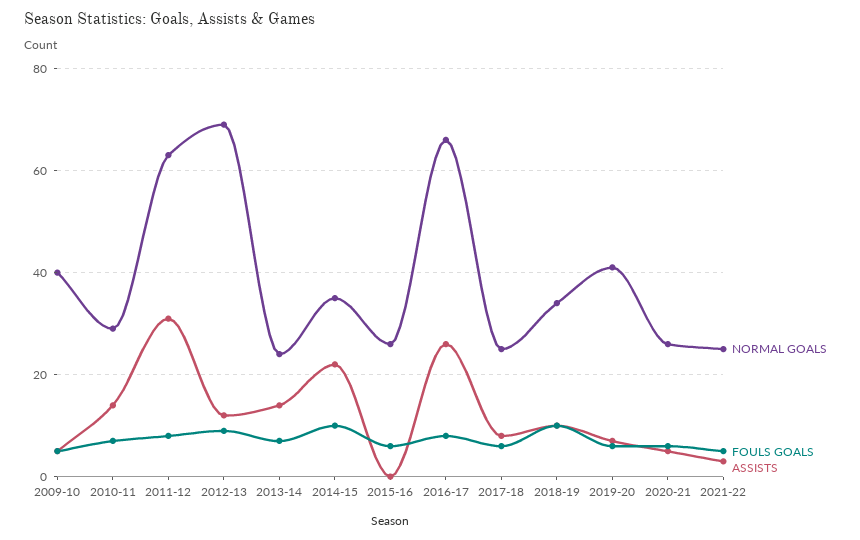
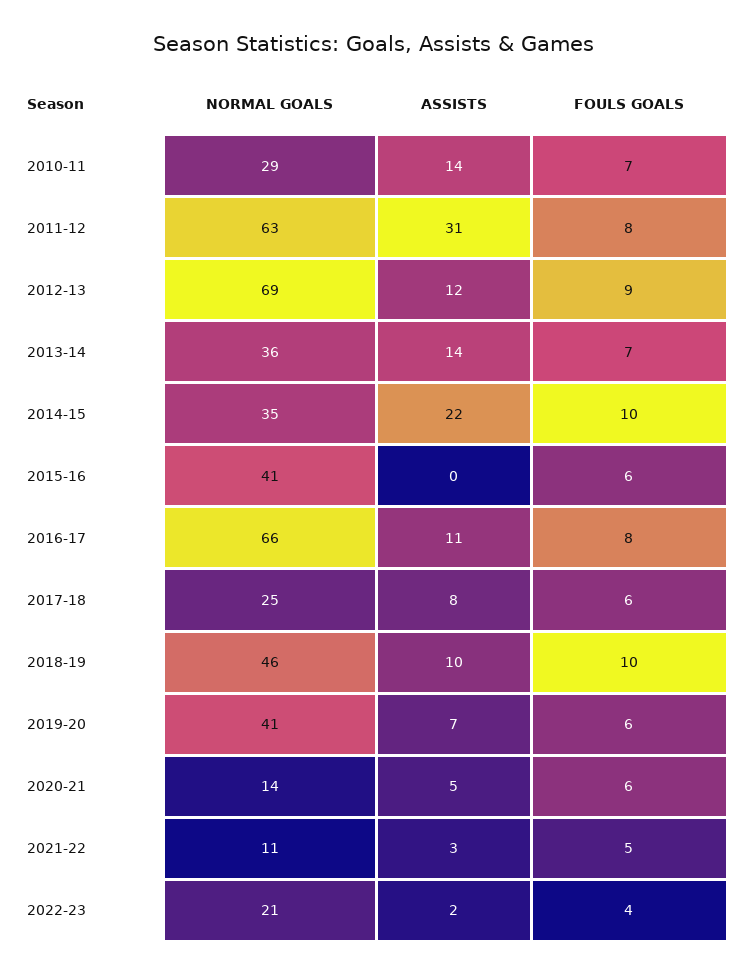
NORMAL GOALS, 2009-10: 40 -> none
FOULS GOALS, 2009-10: 5 -> none
ASSISTS, 2009-10: 5 -> none
NORMAL GOALS, 2013-14: 25 -> 36
NORMAL GOALS, 2015-16: 25 -> 41
ASSISTS, 2016-17: 25 -> 11
NORMAL GOALS, 2018-19: 35 -> 46
NORMAL GOALS, 2020-21: 25 -> 14
NORMAL GOALS, 2021-22: 25 -> 11
NORMAL GOALS, 2022-23: none -> 21
ASSISTS, 2022-23: none -> 2
FOULS GOALS, 2022-23: none -> 4

